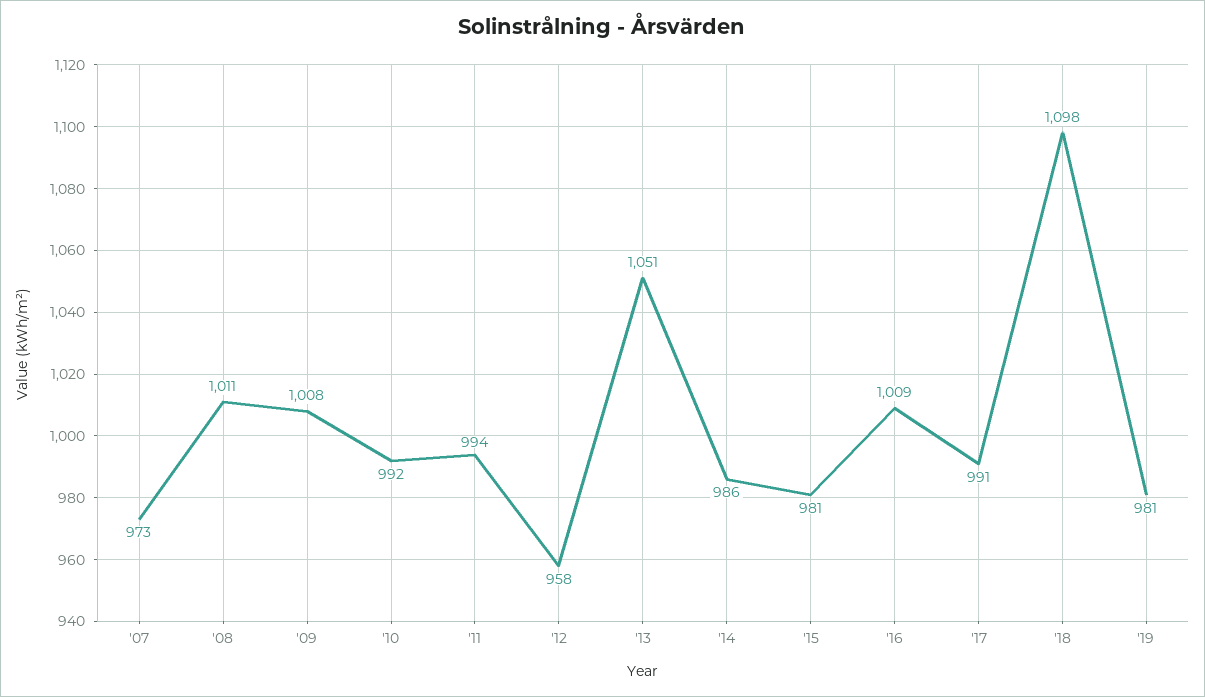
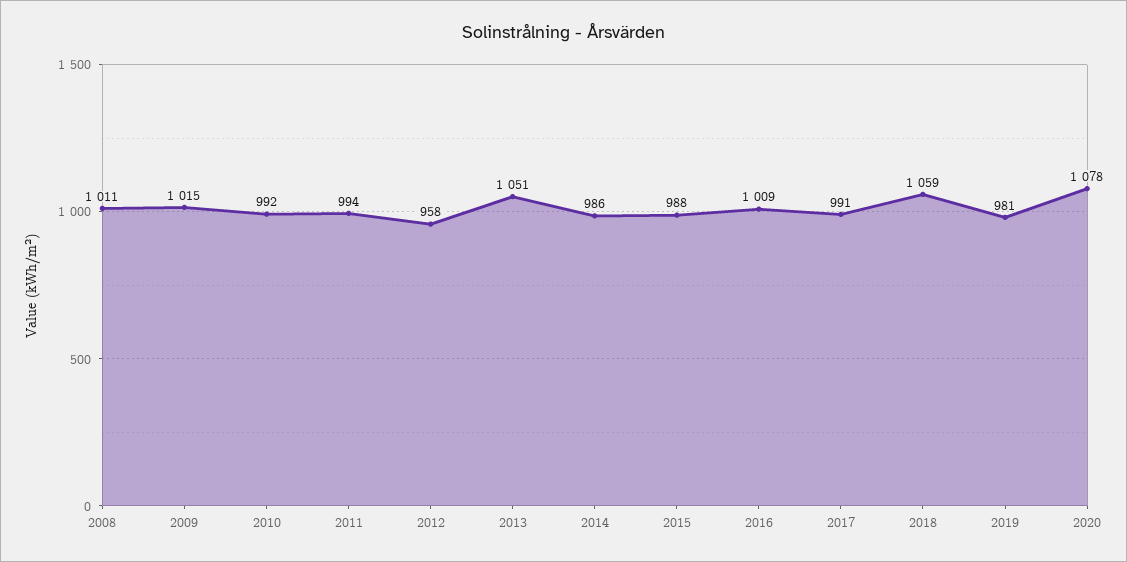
'07: 973 -> none
'09: 1008 -> 1015
'15: 981 -> 988
'18: 1098 -> 1059
2020: none -> 1078

